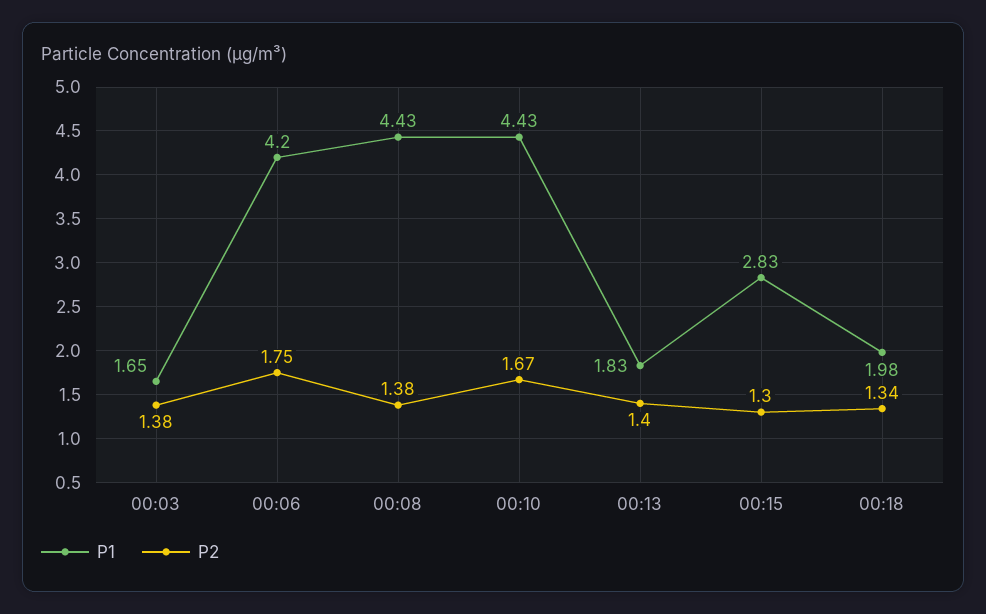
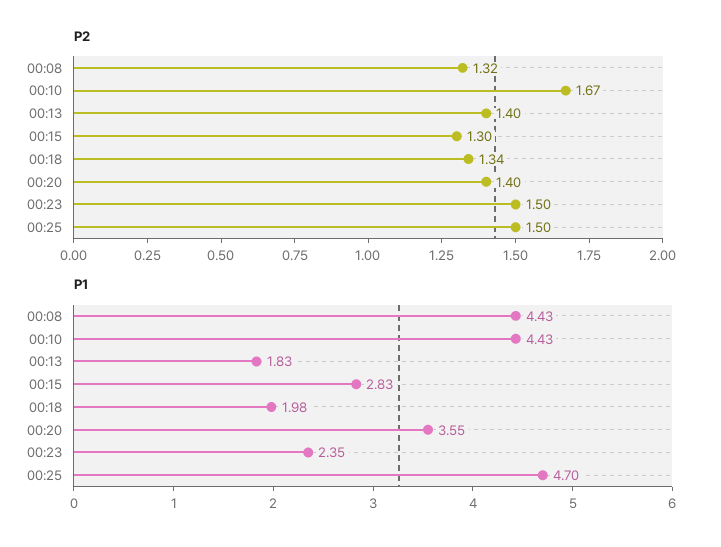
P1, 00:03: 1.65 -> none
P2, 00:03: 1.38 -> none
P1, 00:06: 4.2 -> none
P2, 00:06: 1.75 -> none
P2, 00:08: 1.38 -> 1.32
P2, 00:20: none -> 1.4
P2, 00:23: none -> 1.5
P2, 00:25: none -> 1.5
P1, 00:20: none -> 3.55
P1, 00:23: none -> 2.35
P1, 00:25: none -> 4.7

